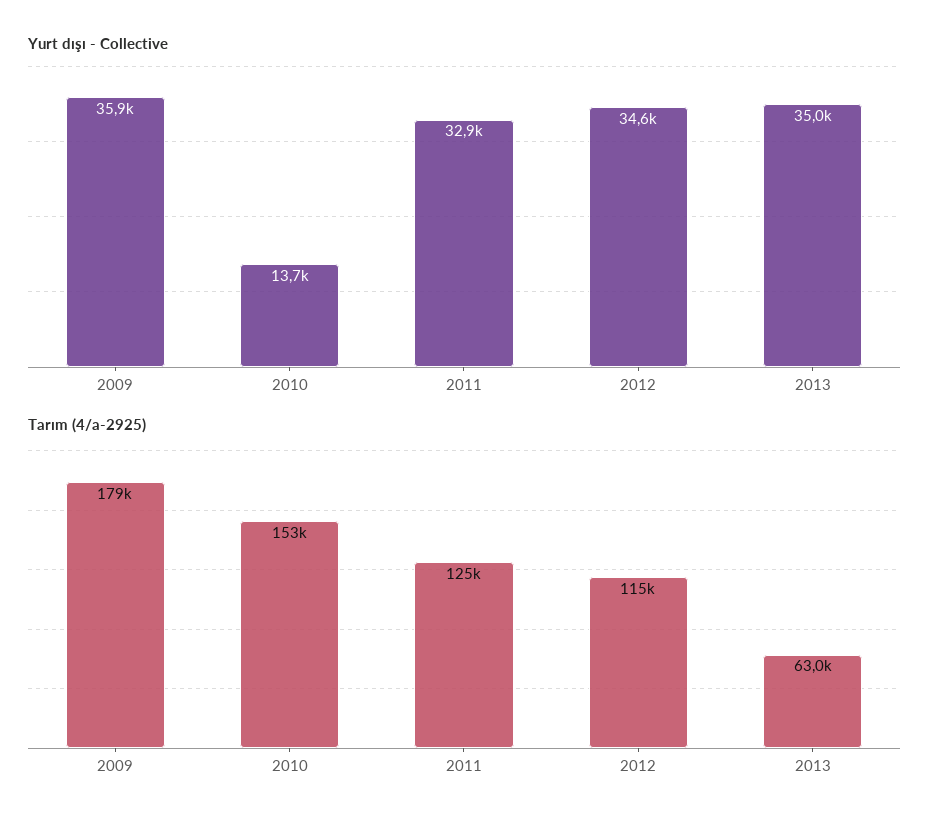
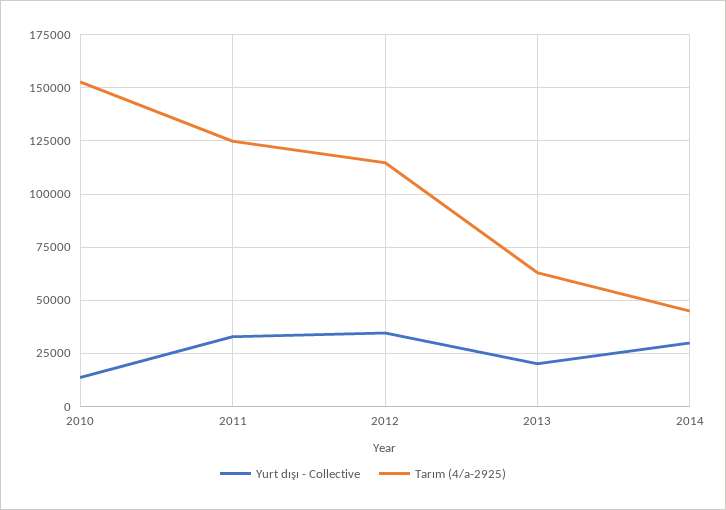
Yurt dışı - Collective, 2009: 35900 -> none
Yurt dışı - Collective, 2013: 35000 -> 20000
Tarım (4/a-2925), 2009: 179000 -> none
Yurt dışı - Collective, 2014: none -> 30000
Tarım (4/a-2925), 2014: none -> 45000

